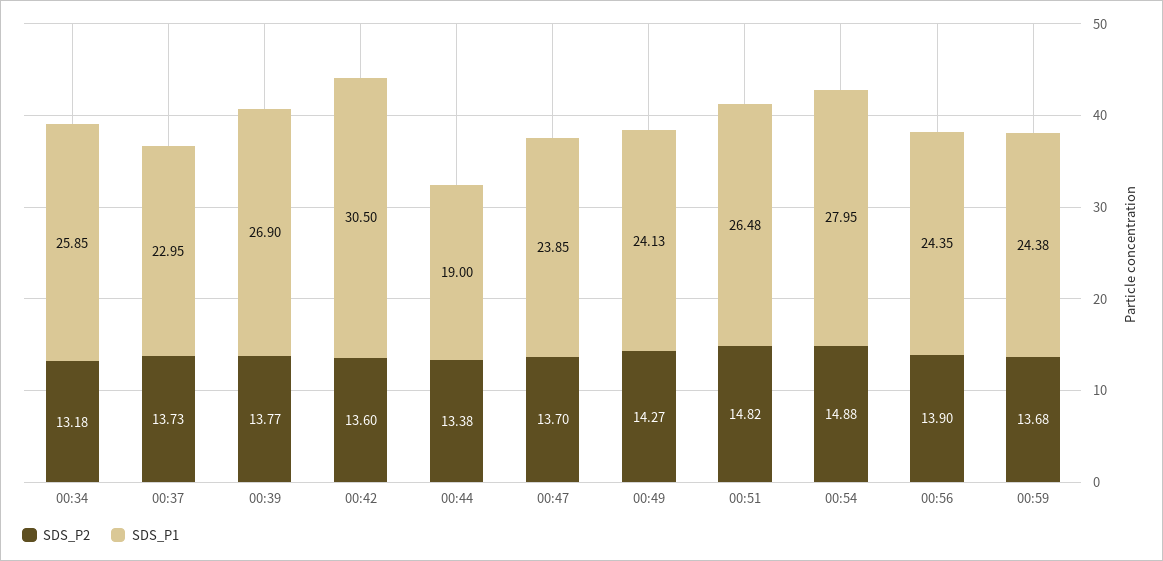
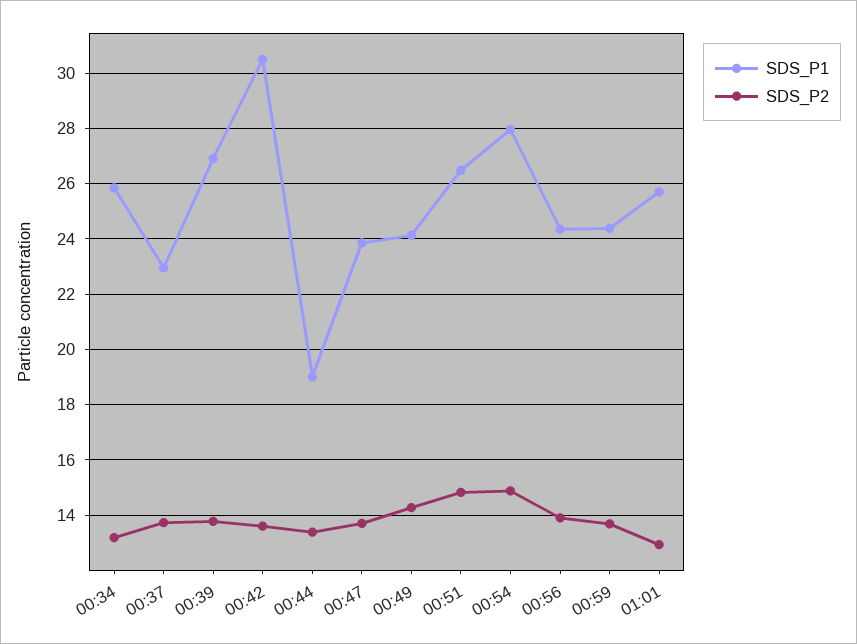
SDS_P1, 01:01: none -> 25.75
SDS_P2, 01:01: none -> 13

